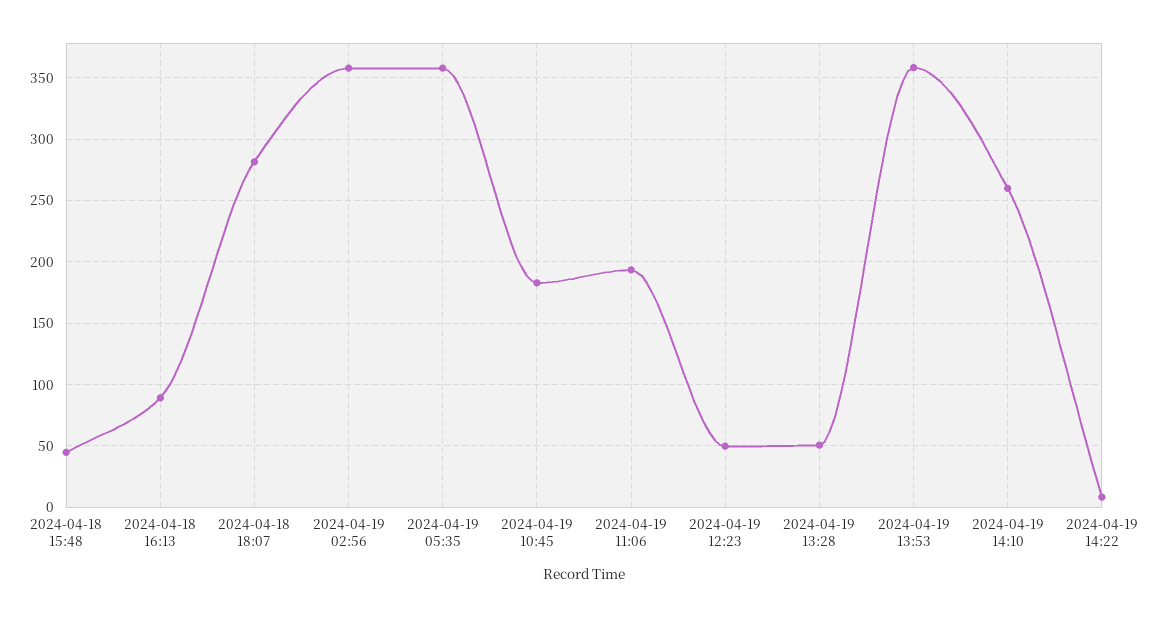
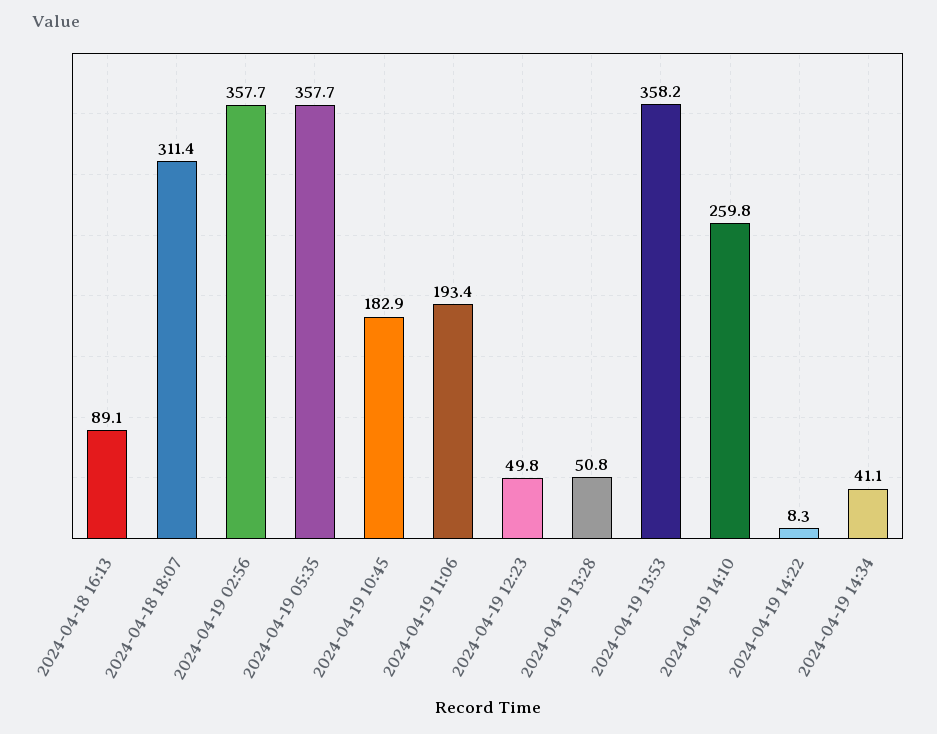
2024-04-18 15:48: 45 -> none
2024-04-18 18:07: 280 -> 311.4
2024-04-19 14:34: none -> 41.1

